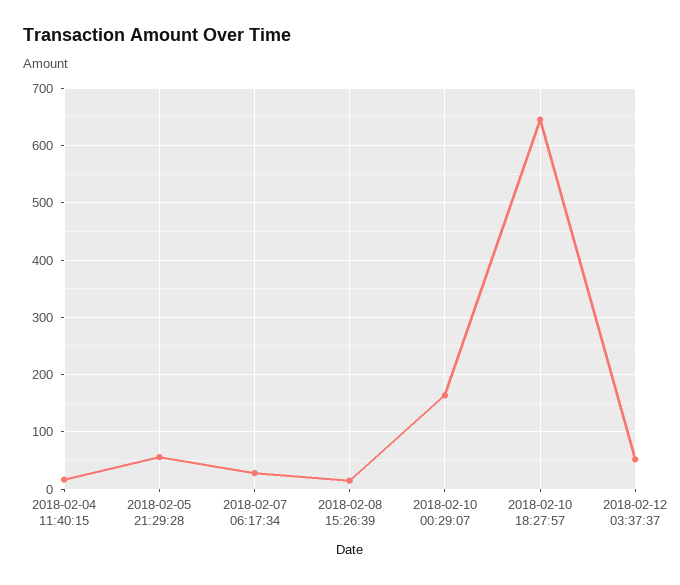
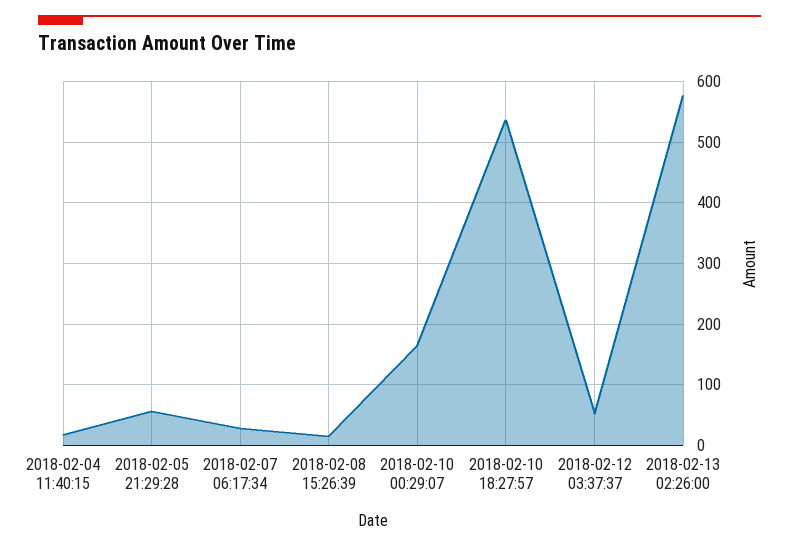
2018-02-10 18:27:57: 640 -> 540
2018-02-13 02:26:00: none -> 580

